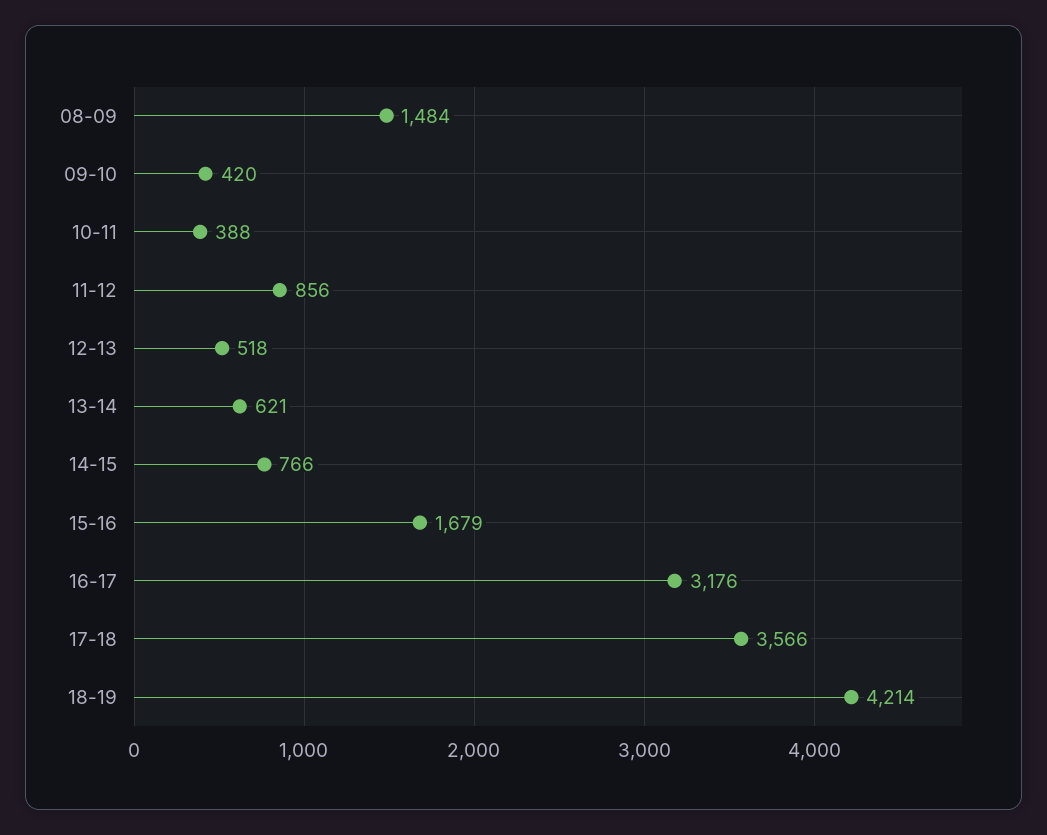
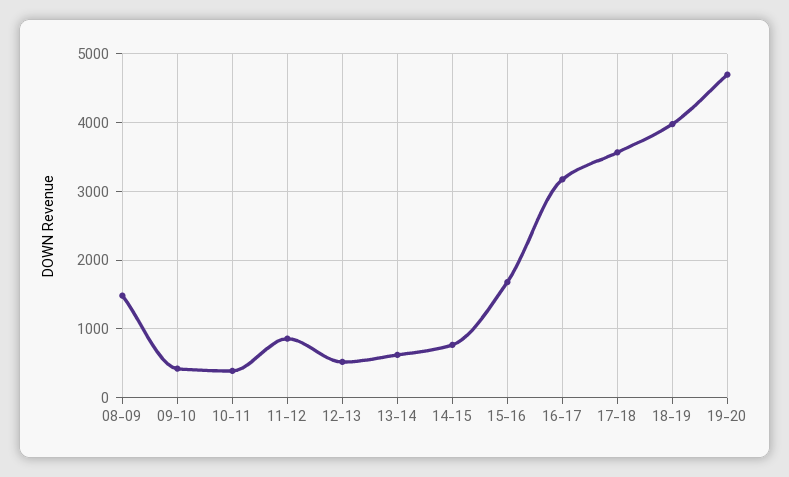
18-19: 4214 -> 4000
19-20: none -> 4700

